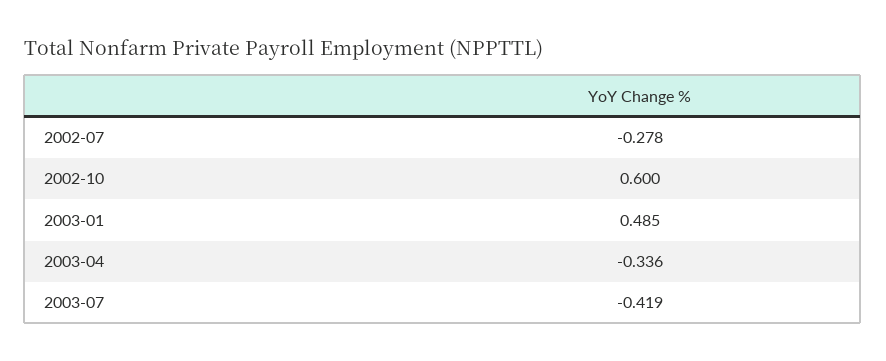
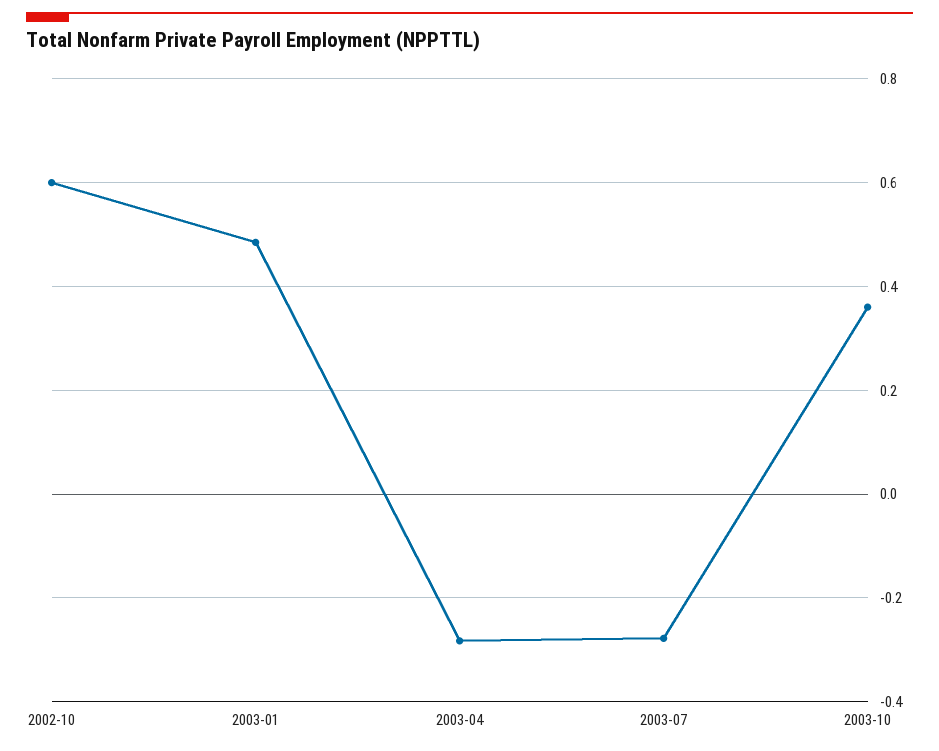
2002-07: -0.278 -> none
2003-04: -0.336 -> -0.28
2003-07: -0.419 -> -0.28
2003-10: none -> 0.36

